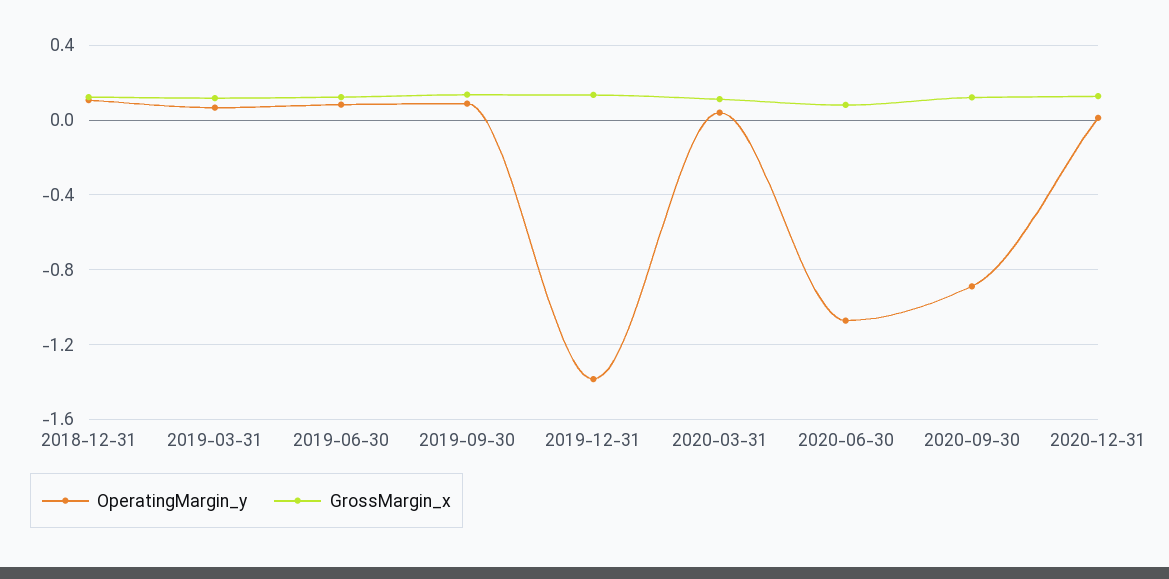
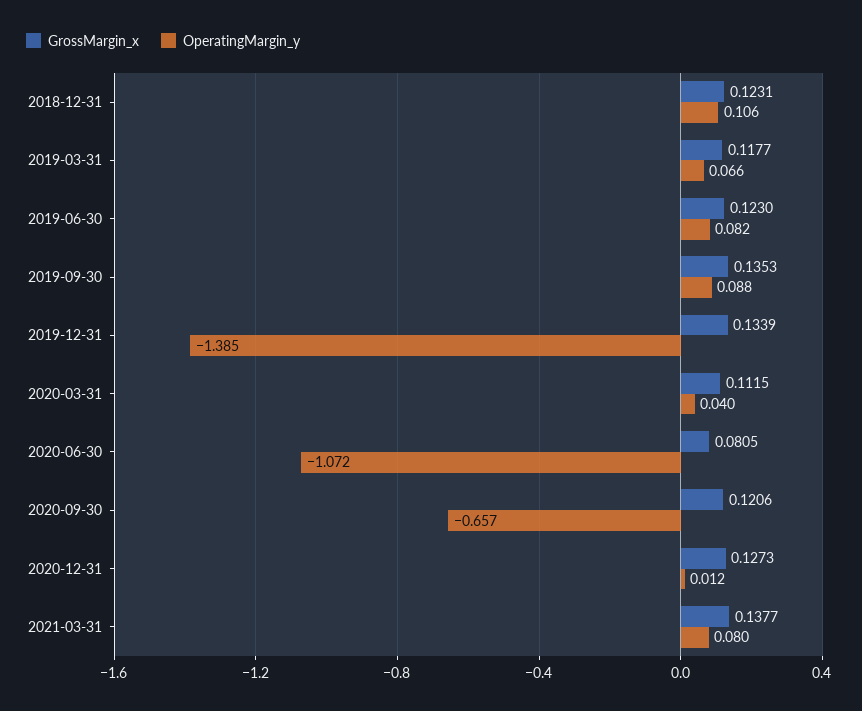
OperatingMargin_y, 2020-09-30: -0.9 -> -0.657
GrossMargin_x, 2021-03-31: none -> 0.1377
OperatingMargin_y, 2021-03-31: none -> 0.08

